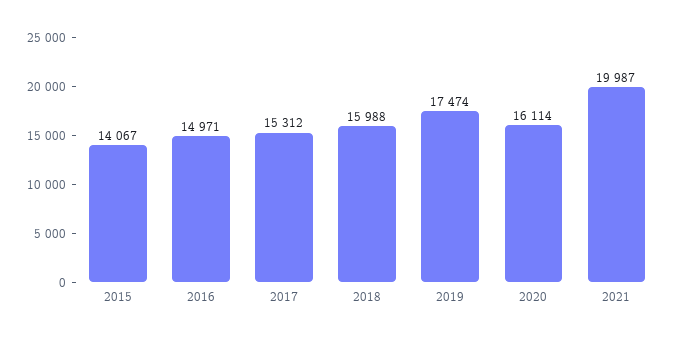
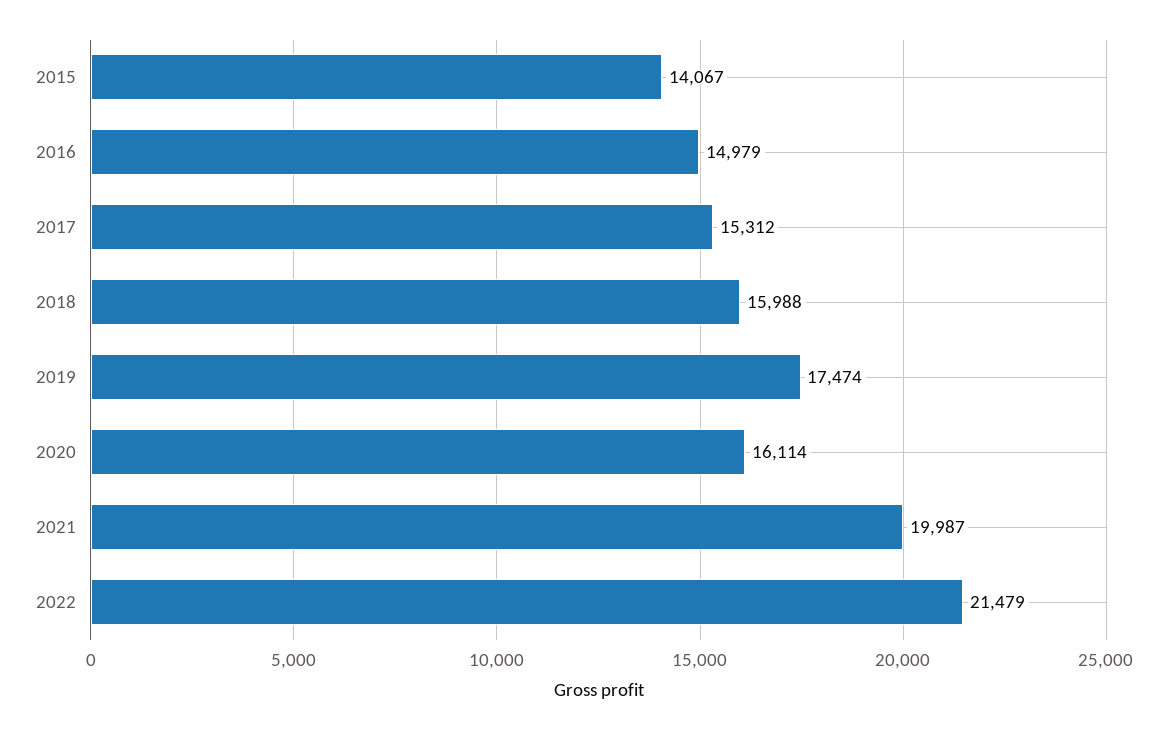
2016: 14971 -> 14979
2022: none -> 21479

